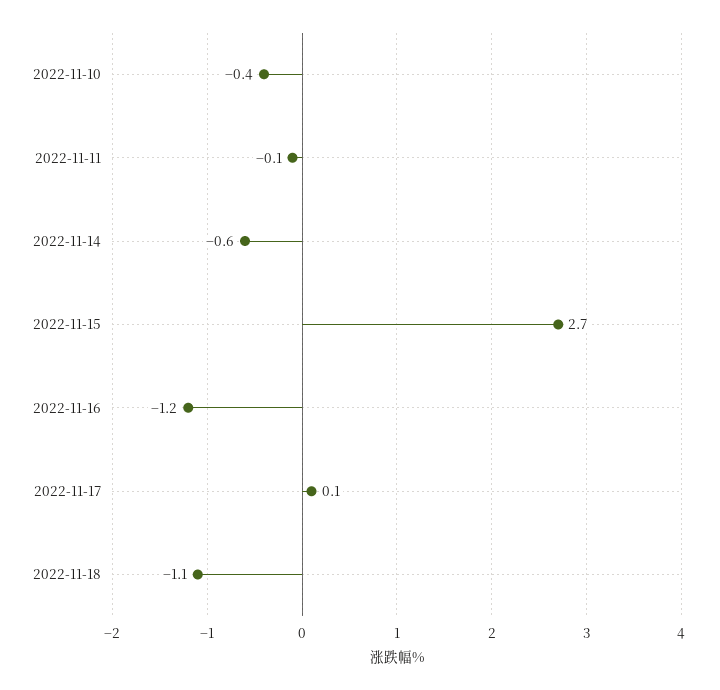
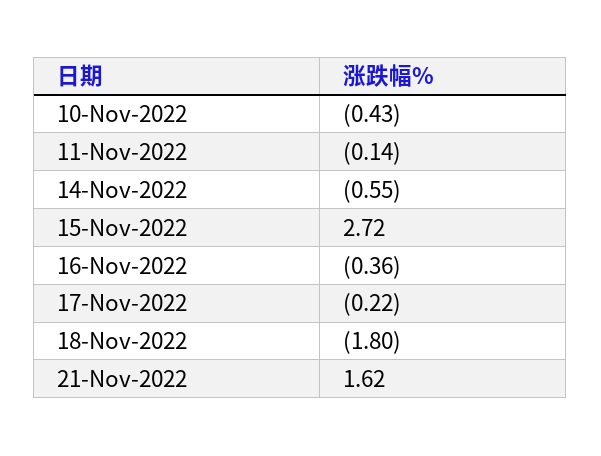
2022-11-16: -1.2 -> -0.36
2022-11-17: 0.1 -> -0.22
2022-11-18: -1.1 -> -1.8
21-Nov-2022: none -> 1.62

